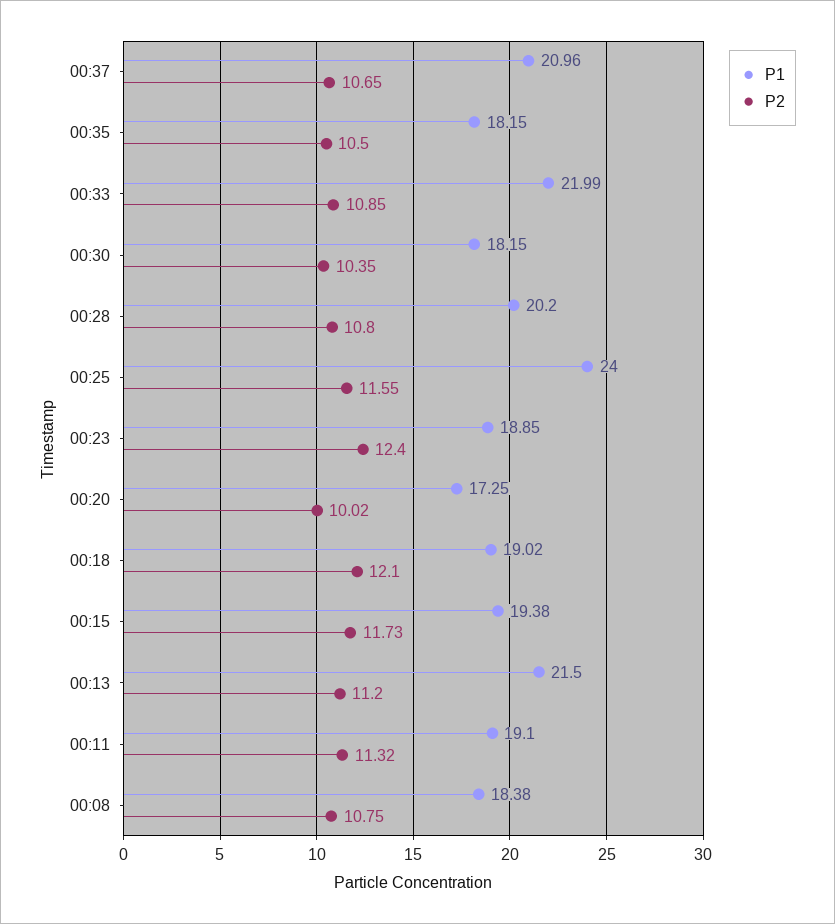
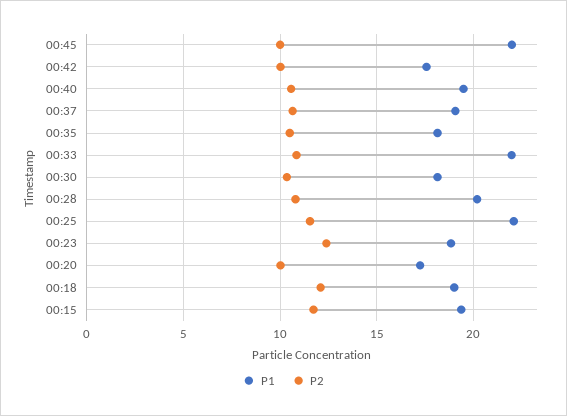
P1, 00:37: 20.96 -> 19
P1, 00:25: 24 -> 22
P1, 00:13: 21.5 -> none
P2, 00:13: 11.2 -> none
P1, 00:11: 19.1 -> none
P2, 00:11: 11.32 -> none
P1, 00:08: 18.38 -> none
P2, 00:08: 10.75 -> none
P1, 00:45: none -> 22
P2, 00:45: none -> 10
P1, 00:42: none -> 17.5
P2, 00:42: none -> 10
P1, 00:40: none -> 19.5
P2, 00:40: none -> 10.5

